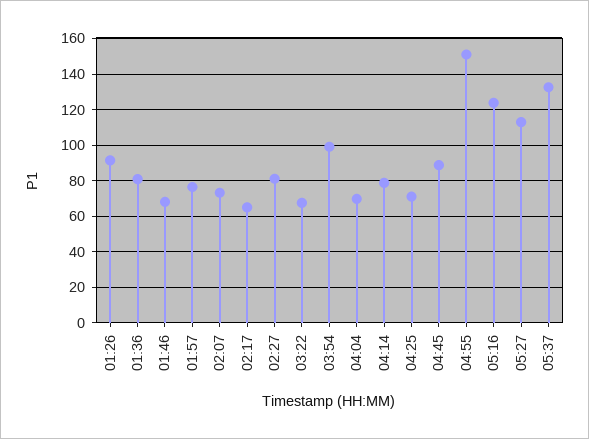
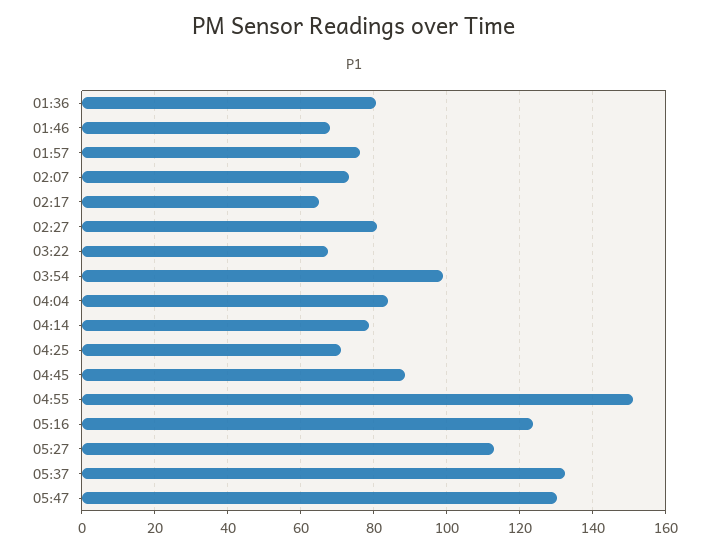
01:26: 90 -> none
04:04: 70 -> 84
05:47: none -> 130

